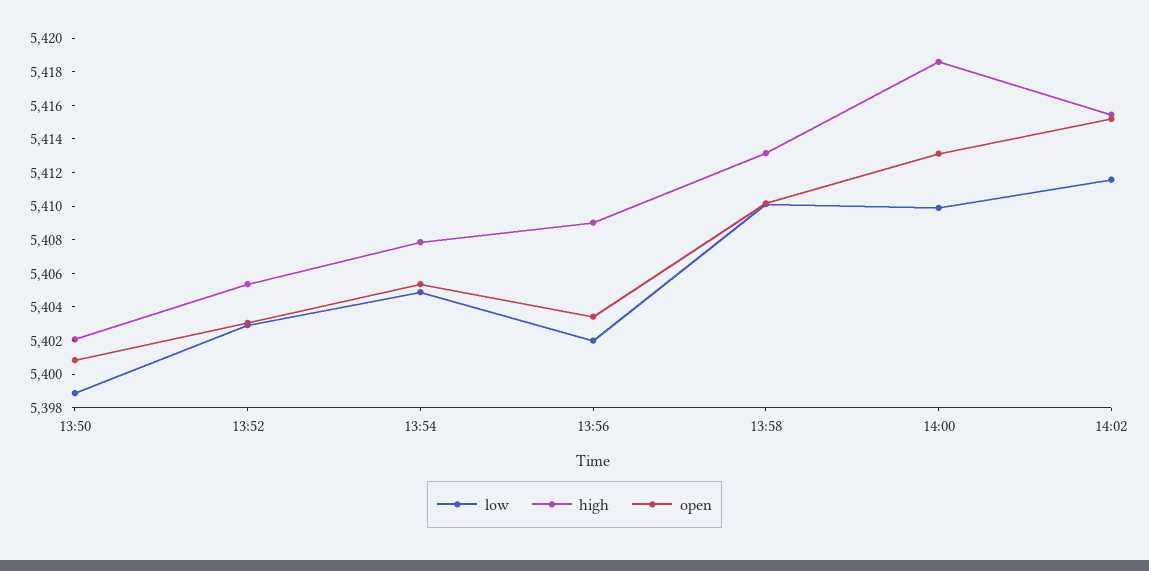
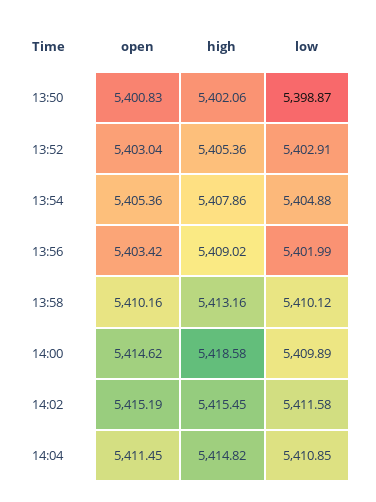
open, 14:00: 5413 -> 5414.62
open, 14:04: none -> 5411.45
high, 14:04: none -> 5414.82
low, 14:04: none -> 5410.85

